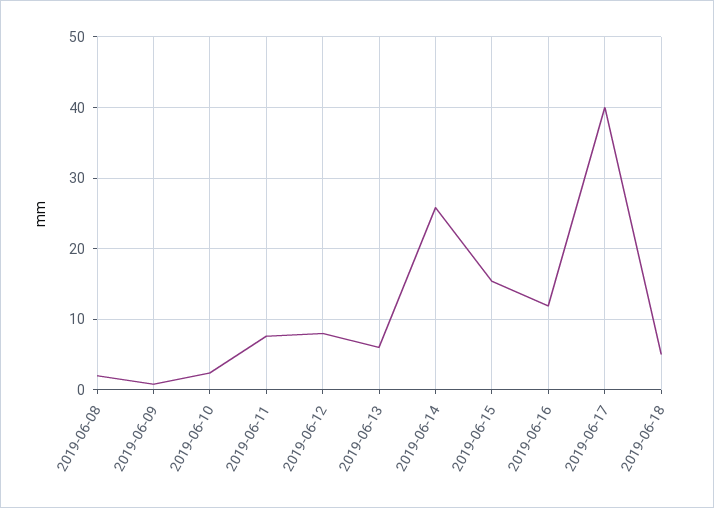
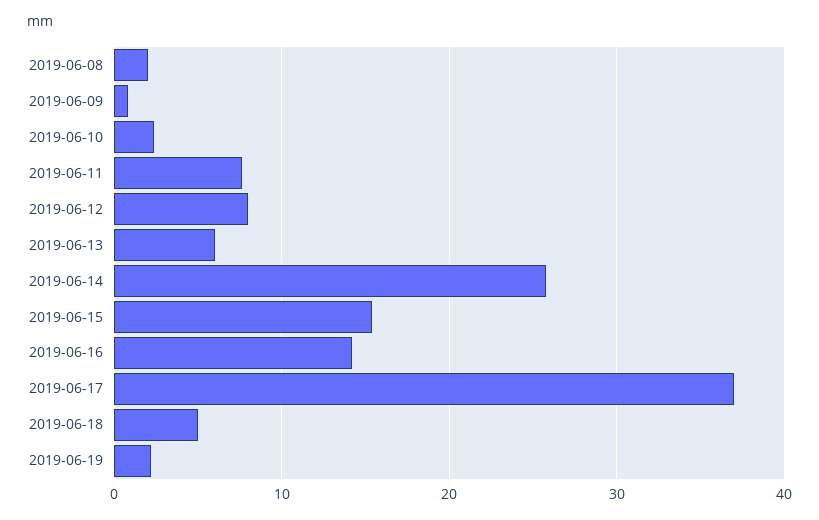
2019-06-16: 12 -> 14
2019-06-17: 40 -> 37
2019-06-19: none -> 2

